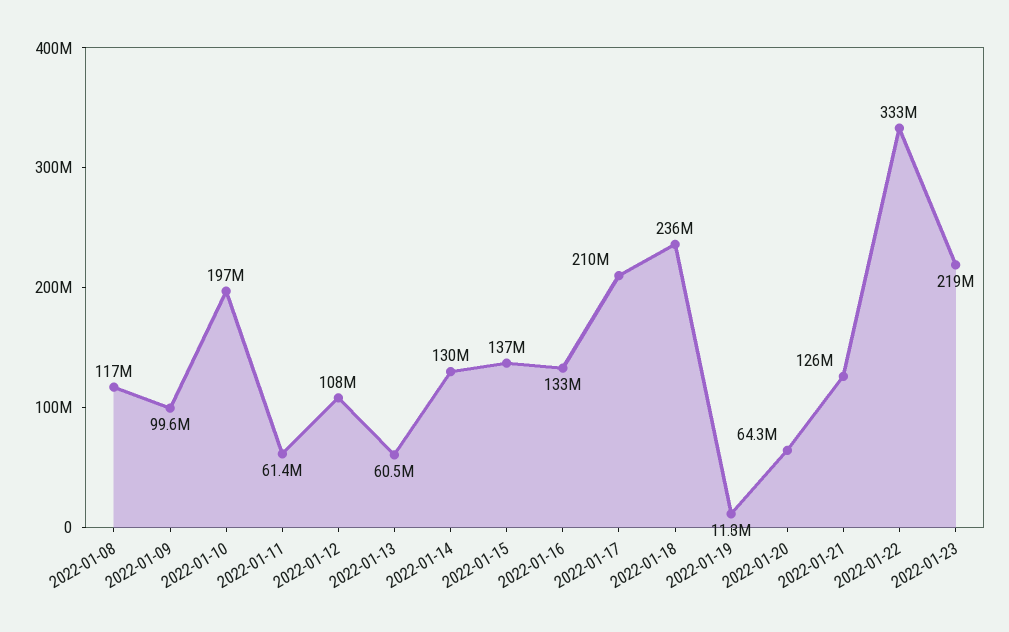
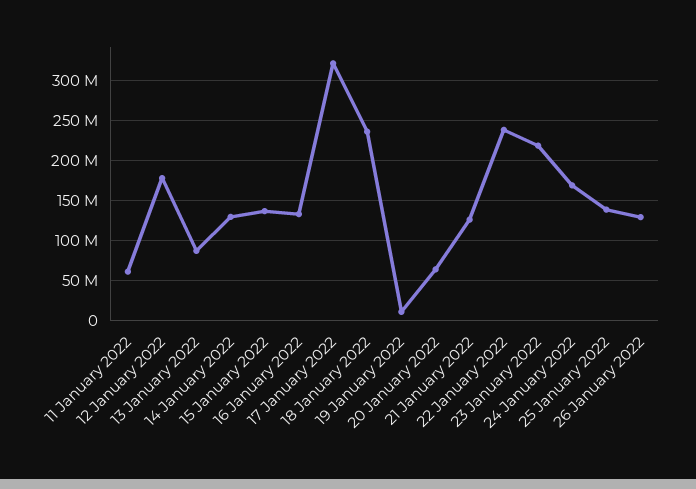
2022-01-08: 117000000 -> none
2022-01-09: 99600000 -> none
2022-01-10: 197000000 -> none
2022-01-12: 108000000 -> 180000000
2022-01-13: 60500000 -> 90000000
2022-01-17: 210000000 -> 320000000
2022-01-22: 333000000 -> 240000000
24 January 2022: none -> 170000000
25 January 2022: none -> 140000000
26 January 2022: none -> 130000000

